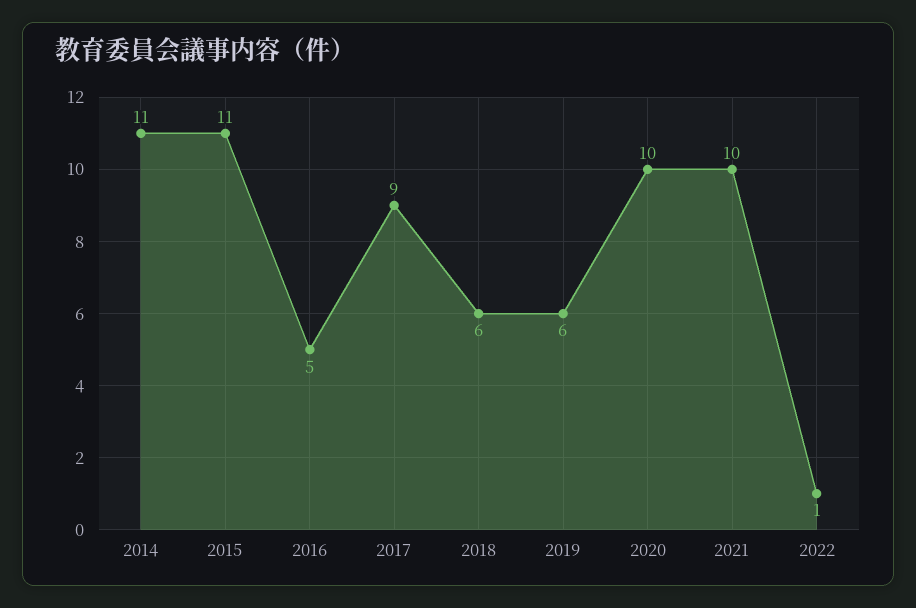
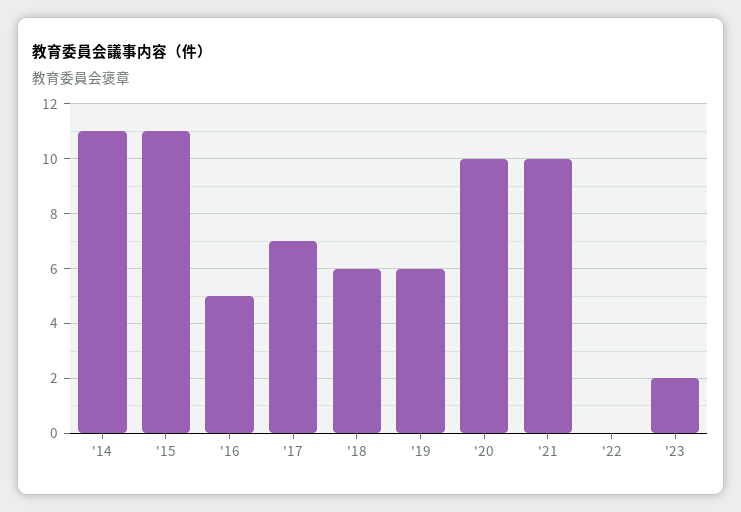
2017: 9 -> 7
2022: 1 -> 0
'23: none -> 2

